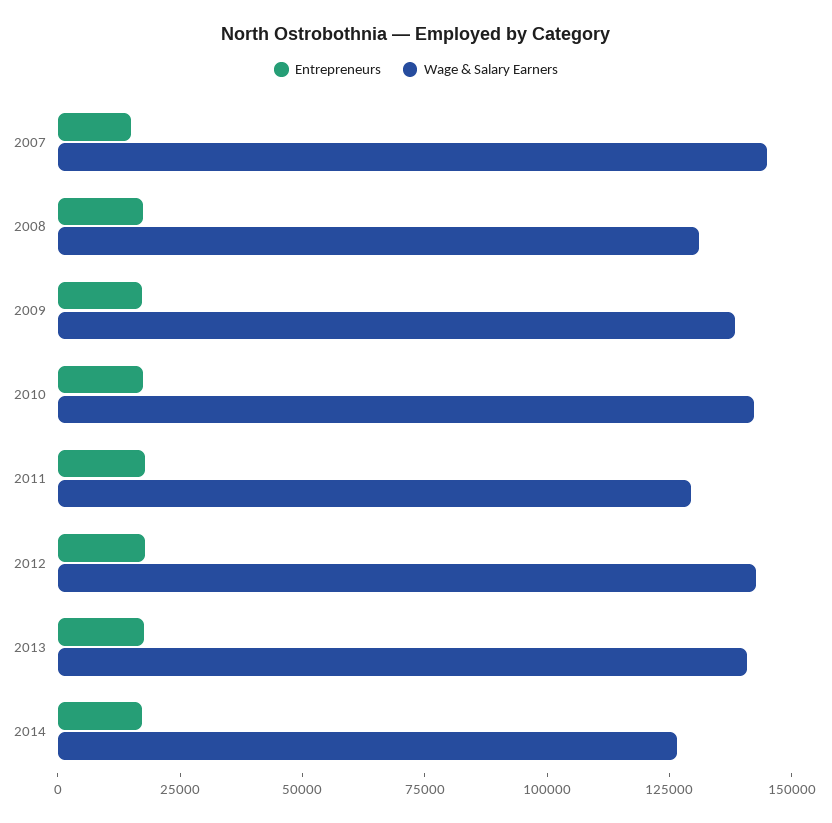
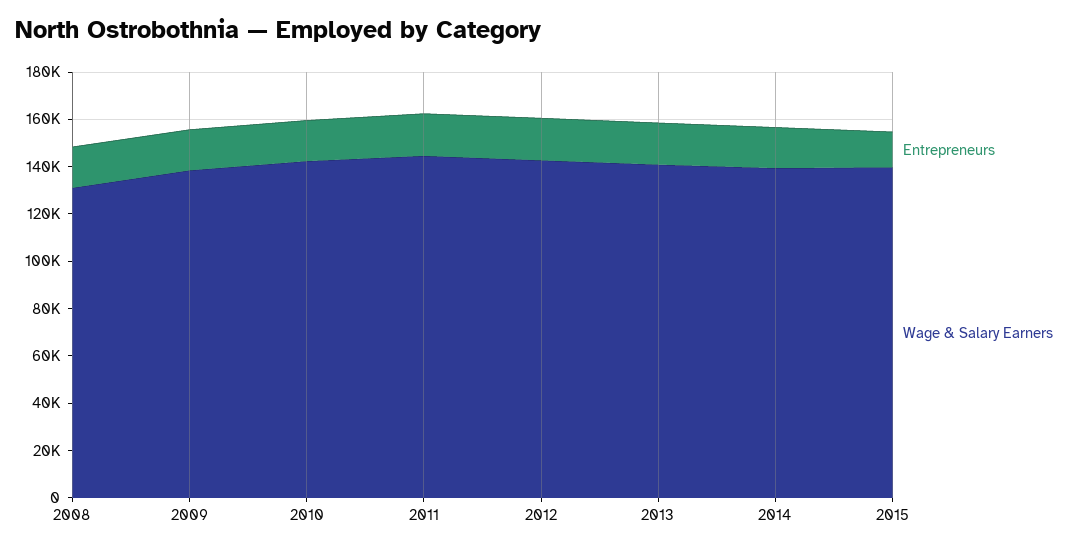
Entrepreneurs, 2007: 15000 -> none
Wage & Salary Earners, 2007: 145000 -> none
Wage & Salary Earners, 2011: 130000 -> 145000
Wage & Salary Earners, 2014: 125000 -> 140000
Entrepreneurs, 2015: none -> 15000
Wage & Salary Earners, 2015: none -> 140000

